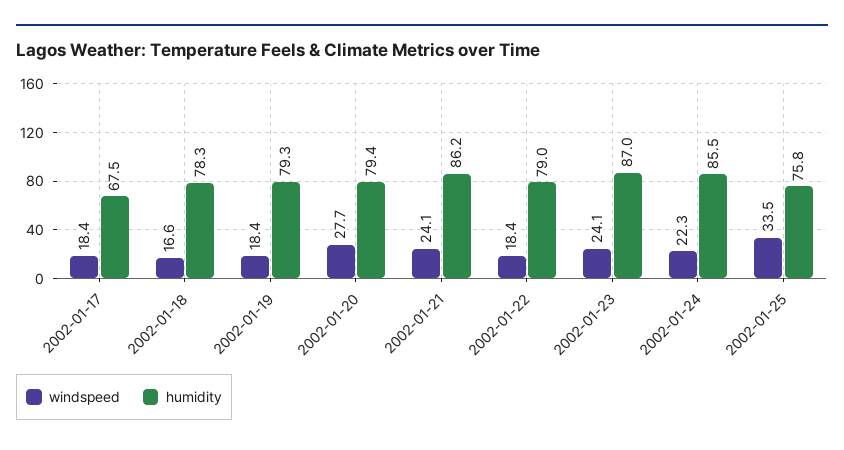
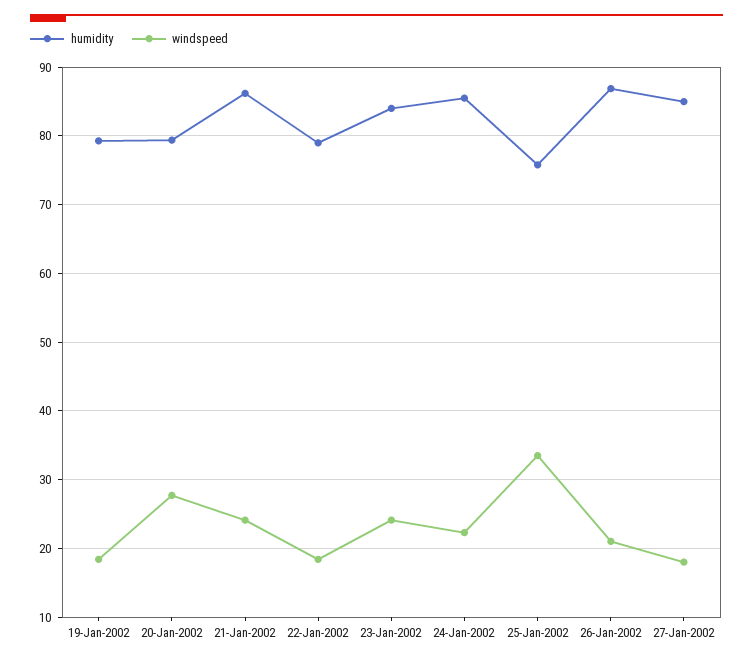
windspeed, 2002-01-17: 18.4 -> none
humidity, 2002-01-17: 67.5 -> none
windspeed, 2002-01-18: 16.6 -> none
humidity, 2002-01-18: 78.3 -> none
humidity, 2002-01-23: 87 -> 84
humidity, 26-Jan-2002: none -> 87
windspeed, 26-Jan-2002: none -> 21
humidity, 27-Jan-2002: none -> 85
windspeed, 27-Jan-2002: none -> 18

